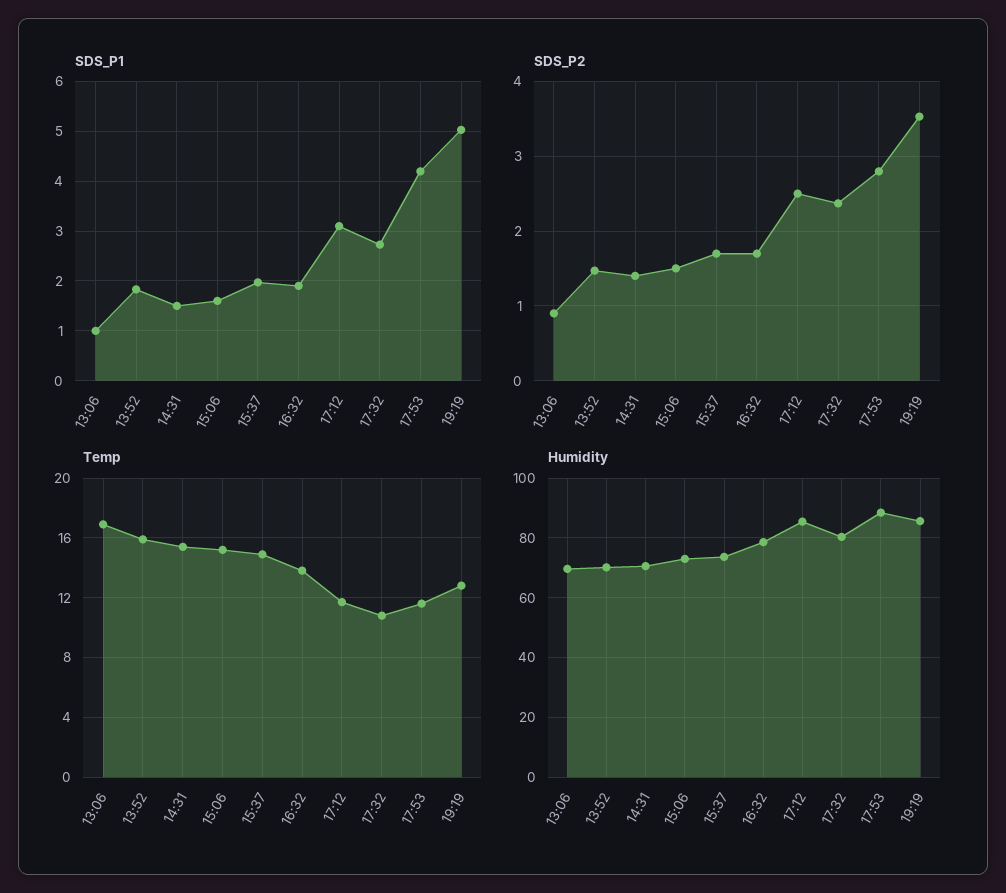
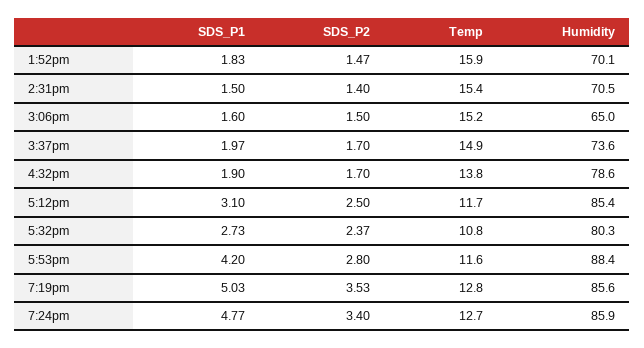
SDS_P1, 13:06: 1 -> none
SDS_P2, 13:06: 0.9 -> none
Temp, 13:06: 17 -> none
Humidity, 13:06: 70 -> none
Humidity, 15:06: 72.5 -> 65
SDS_P1, 7:24pm: none -> 4.77
SDS_P2, 7:24pm: none -> 3.4
Temp, 7:24pm: none -> 12.7
Humidity, 7:24pm: none -> 85.9

